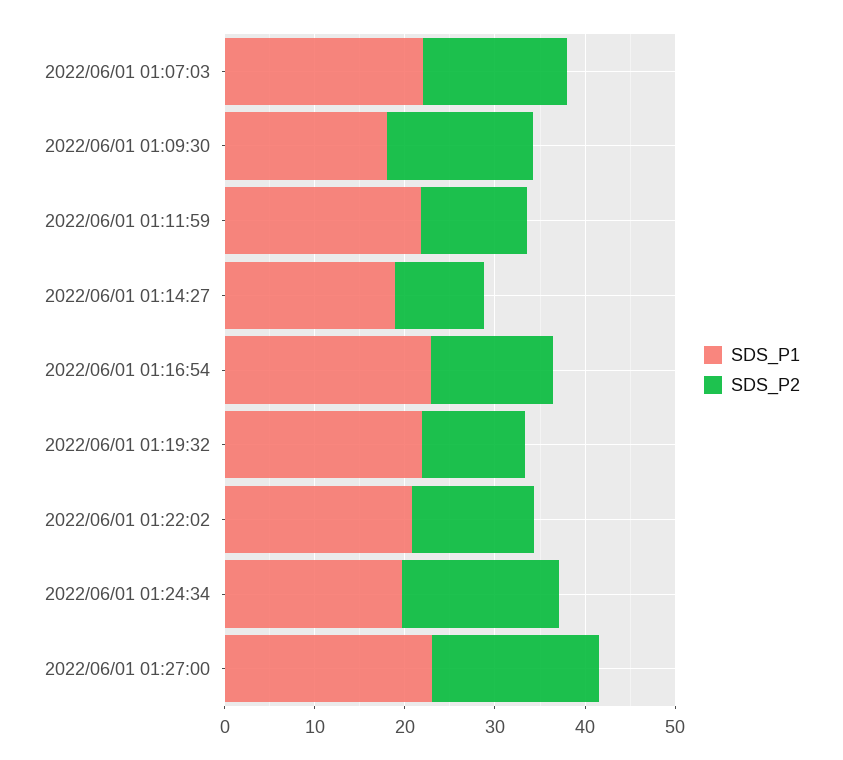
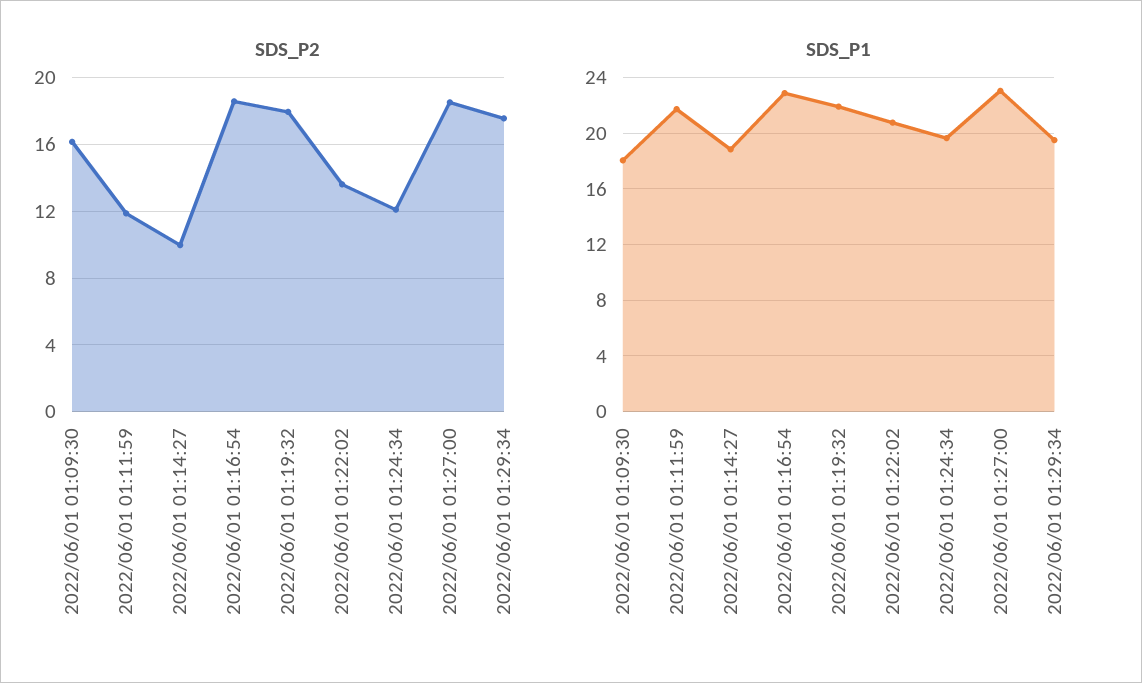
SDS_P1, 2022/06/01 01:07:03: 22 -> none
SDS_P2, 2022/06/01 01:07:03: 16 -> none
SDS_P2, 2022/06/01 01:16:54: 14 -> 18.5
SDS_P2, 2022/06/01 01:19:32: 12 -> 18
SDS_P2, 2022/06/01 01:24:34: 18 -> 12
SDS_P2, 2022/06/01 01:29:34: none -> 17.5
SDS_P1, 2022/06/01 01:29:34: none -> 19.5

